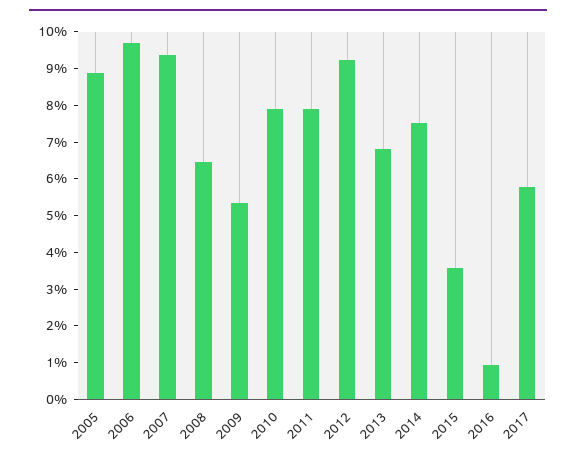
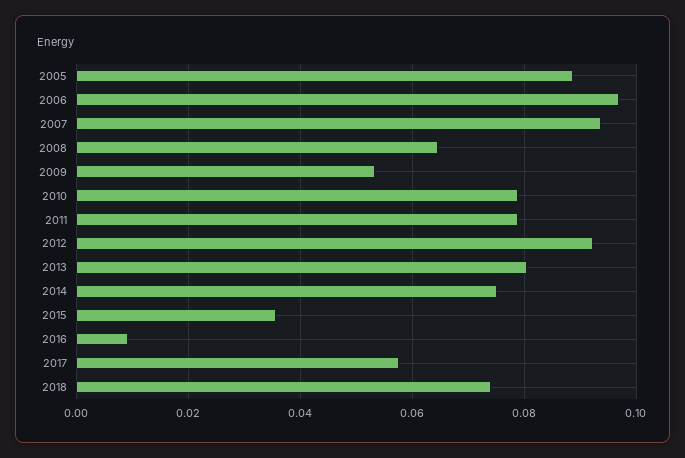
2013: 0.0675 -> 0.08
2018: none -> 0.074

